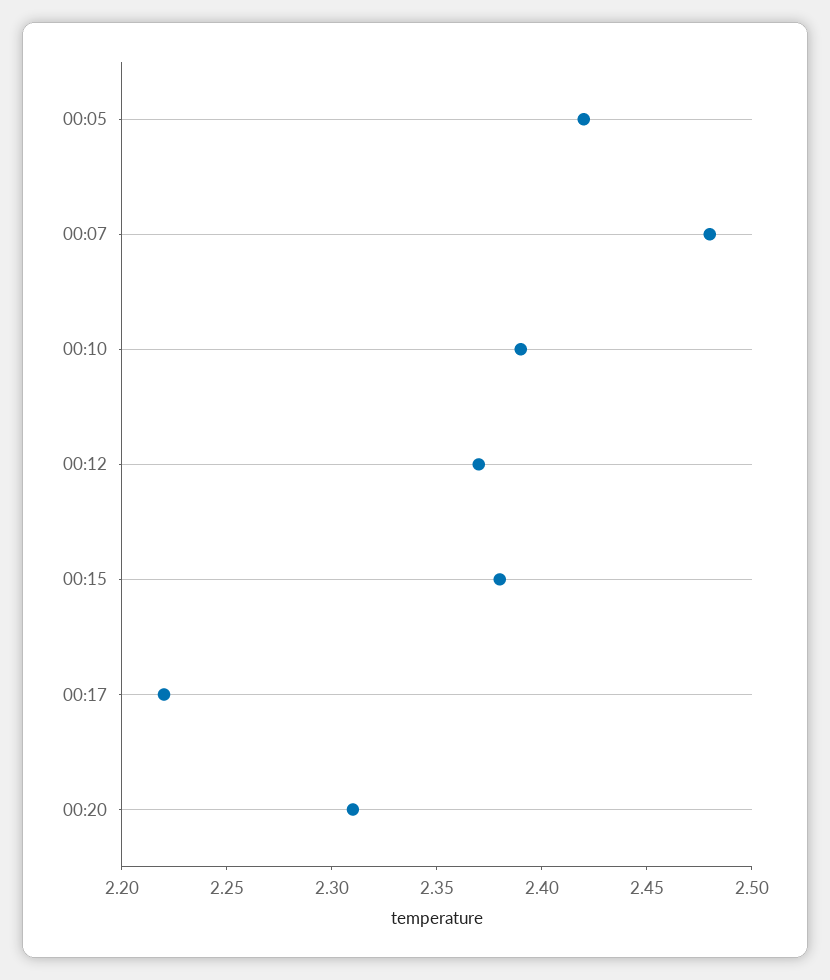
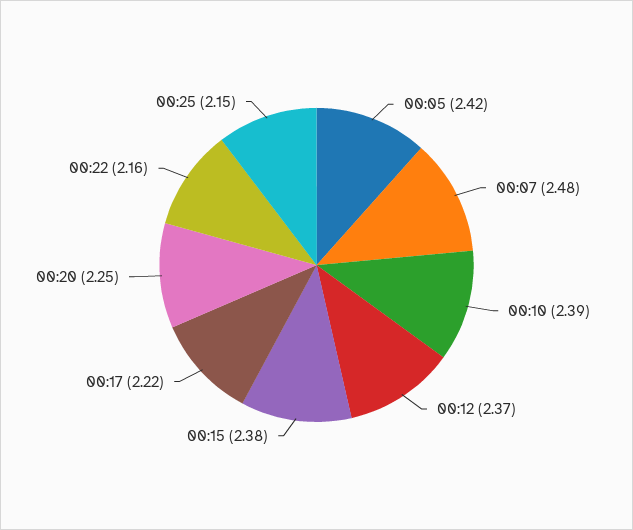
00:20: 2.31 -> 2.25
00:22: none -> 2.16
00:25: none -> 2.15

